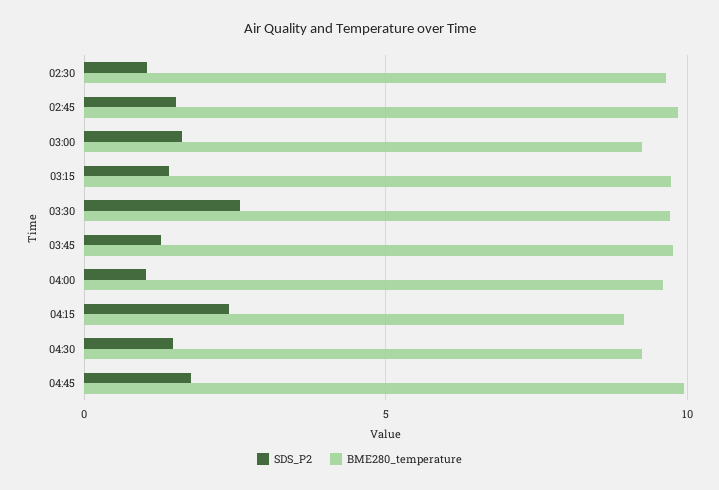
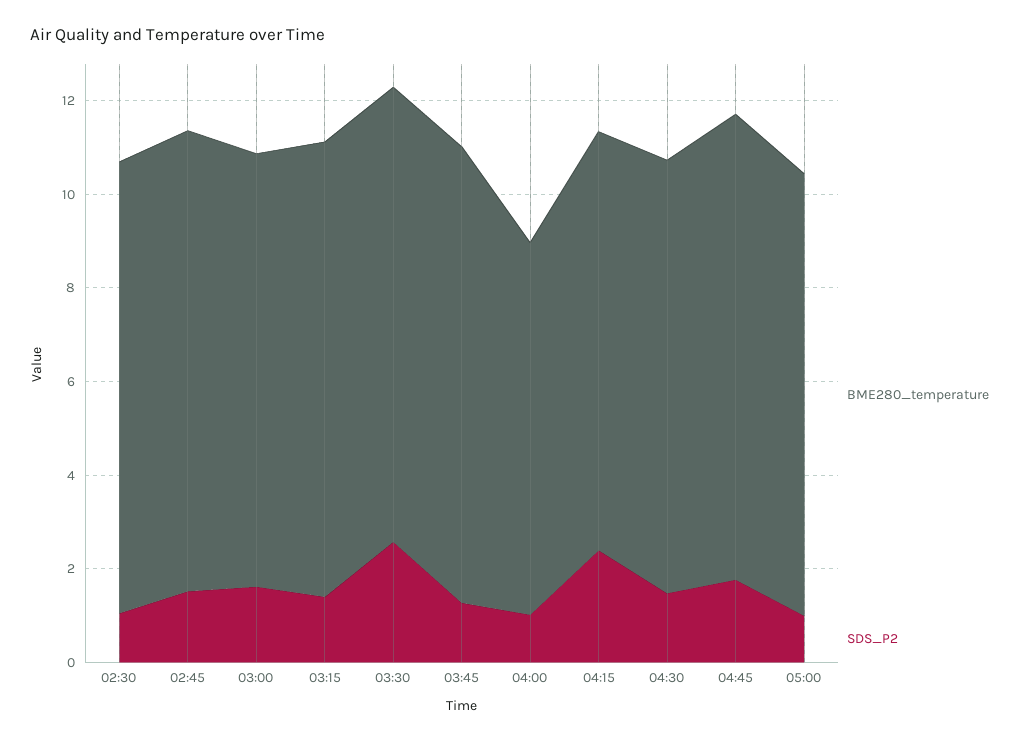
BME280_temperature, 04:00: 9.5 -> 8
BME280_temperature, 05:00: none -> 9.5
SDS_P2, 05:00: none -> 1

